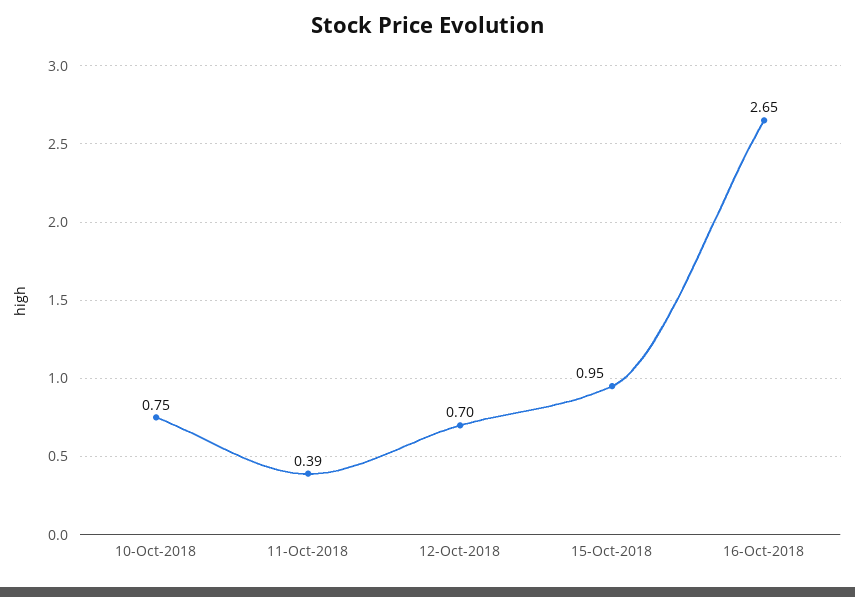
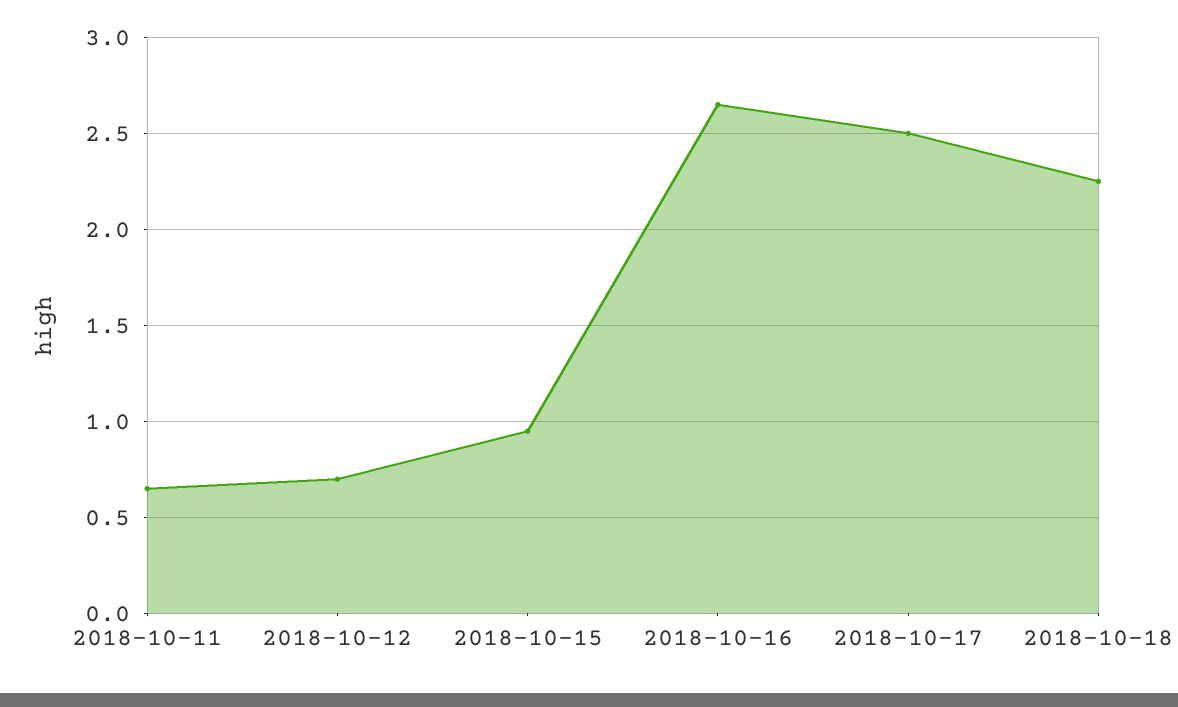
10-Oct-2018: 0.75 -> none
11-Oct-2018: 0.39 -> 0.65
2018-10-17: none -> 2.5
2018-10-18: none -> 2.25

